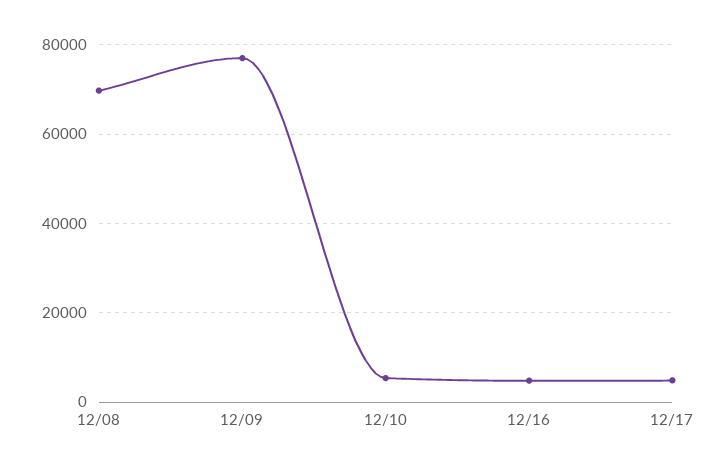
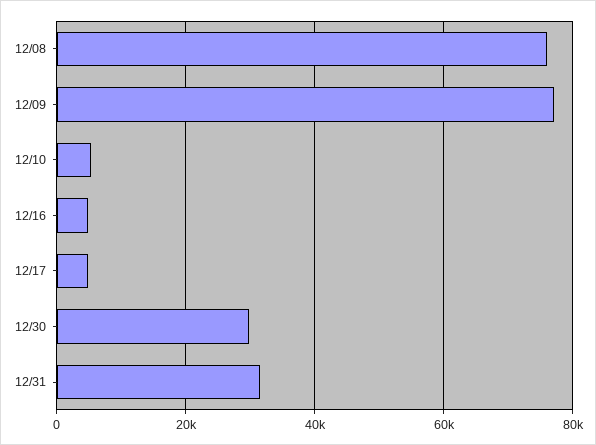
12/08: 70000 -> 76000
12/30: none -> 30000
12/31: none -> 32000

